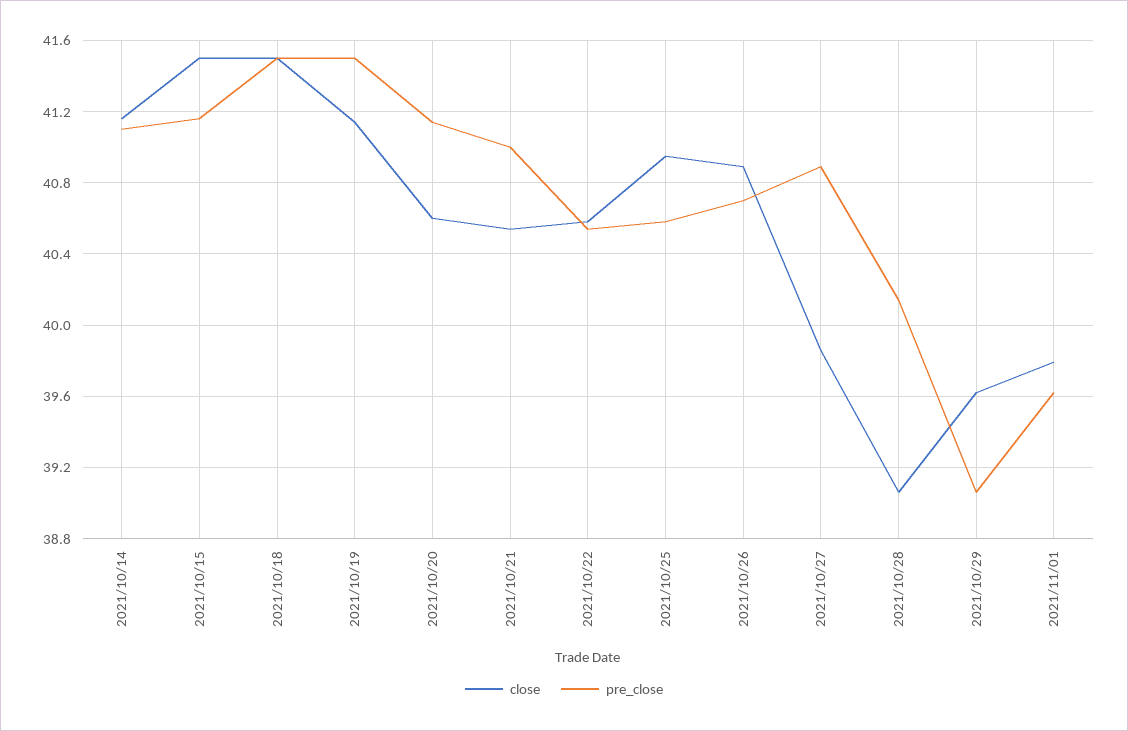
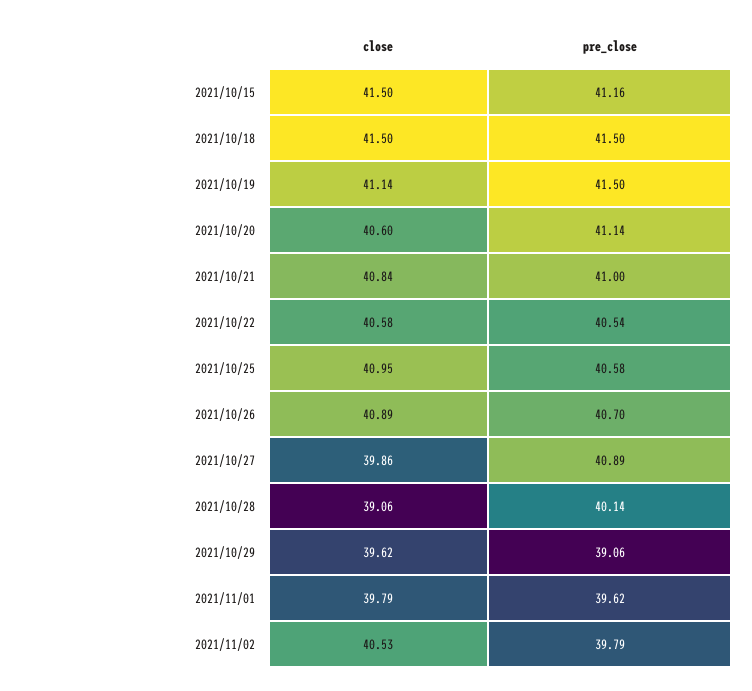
close, 2021/10/14: 41.15 -> none
pre_close, 2021/10/14: 41.1 -> none
close, 2021/10/21: 40.55 -> 40.84
close, 2021/11/02: none -> 40.53
pre_close, 2021/11/02: none -> 39.79

